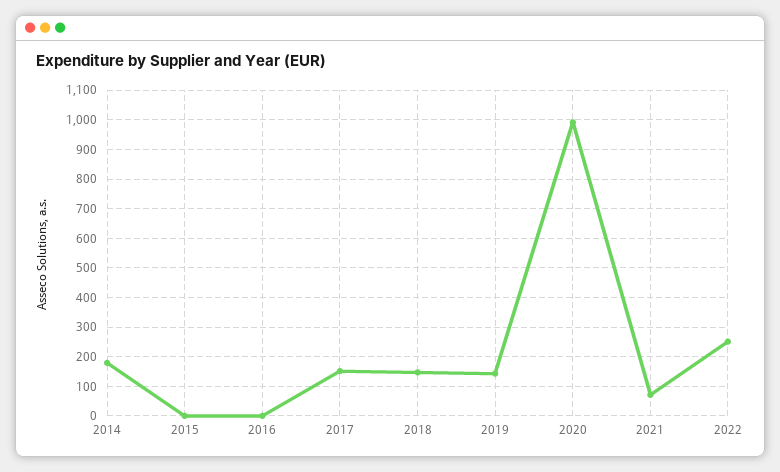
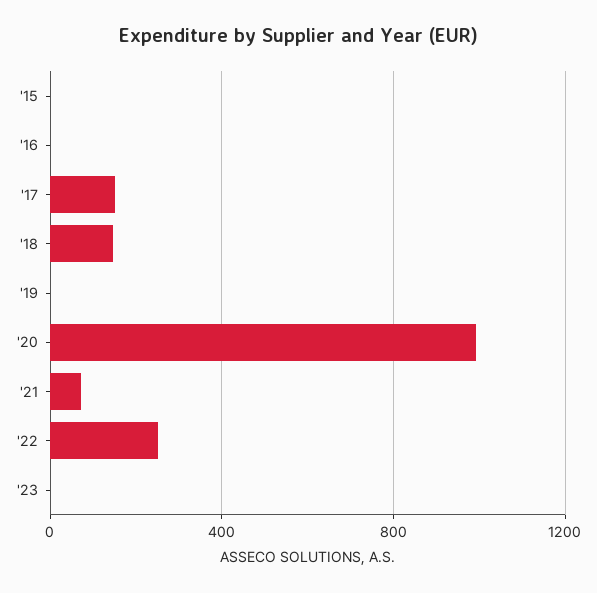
2014: 175 -> none
2019: 150 -> 0
'23: none -> 0

